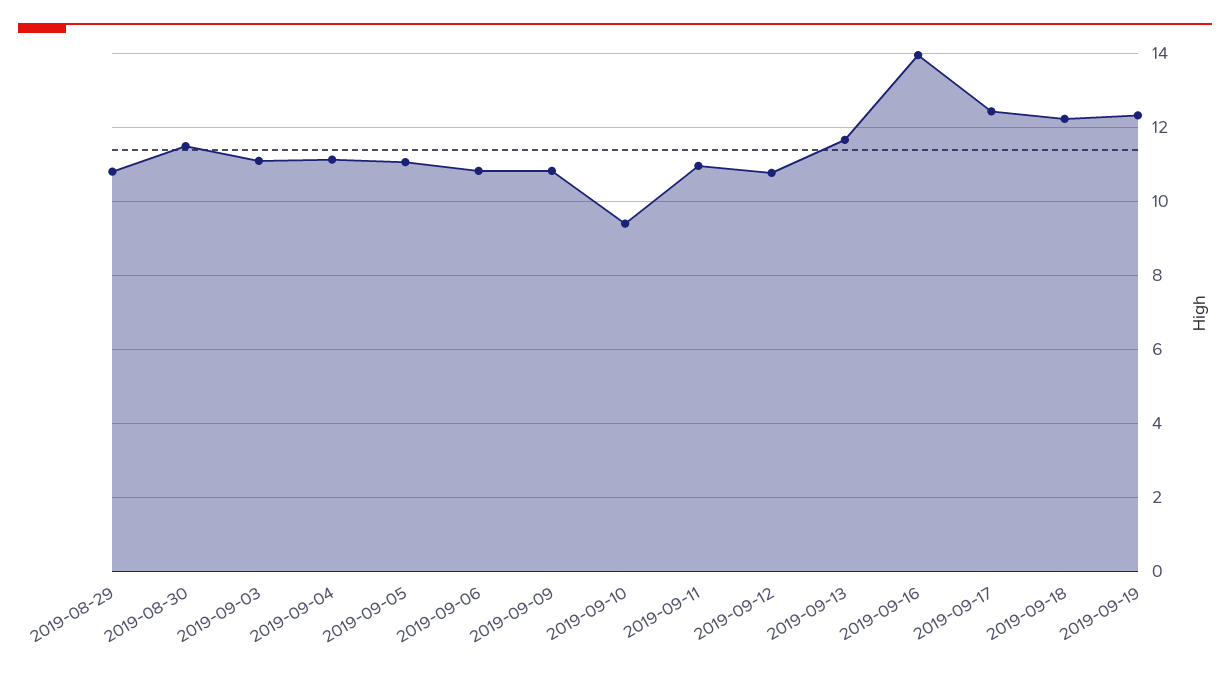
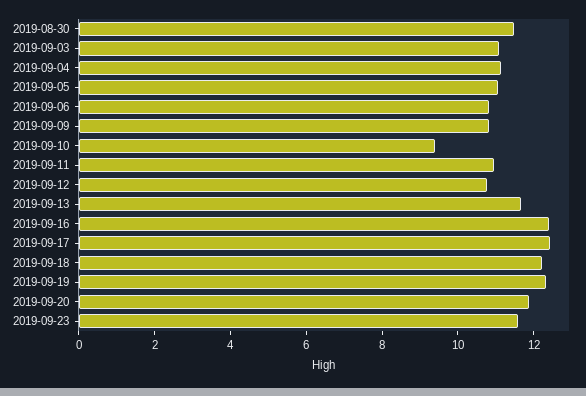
2019-08-29: 10.8 -> none
2019-09-16: 14 -> 12.5
2019-09-20: none -> 12
2019-09-23: none -> 11.5

